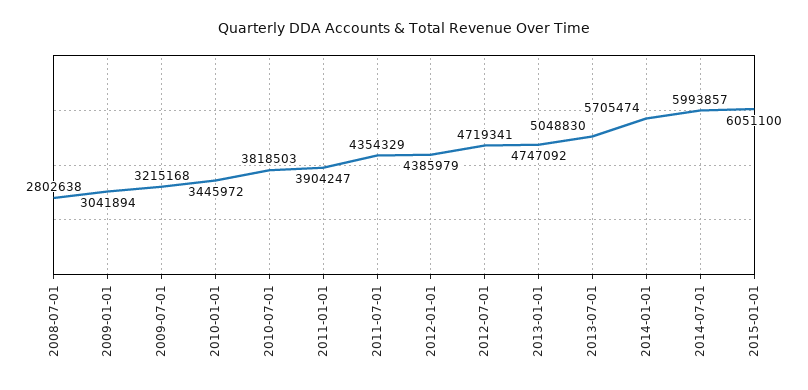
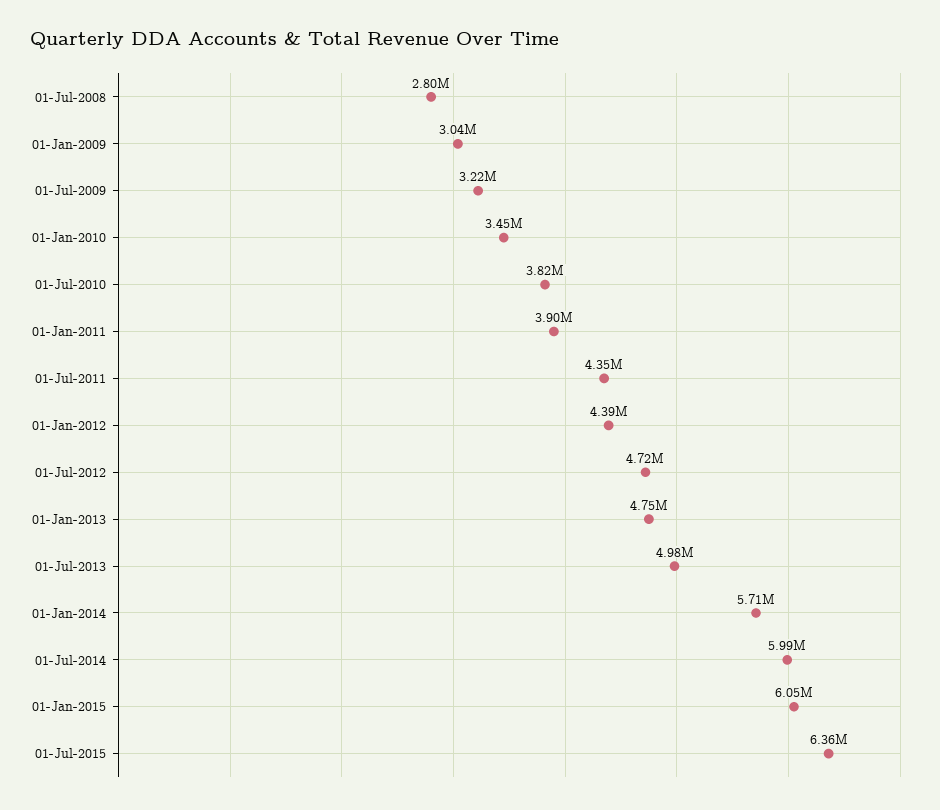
2013-07-01: 5048830 -> 4980000
01-Jul-2015: none -> 6360000

